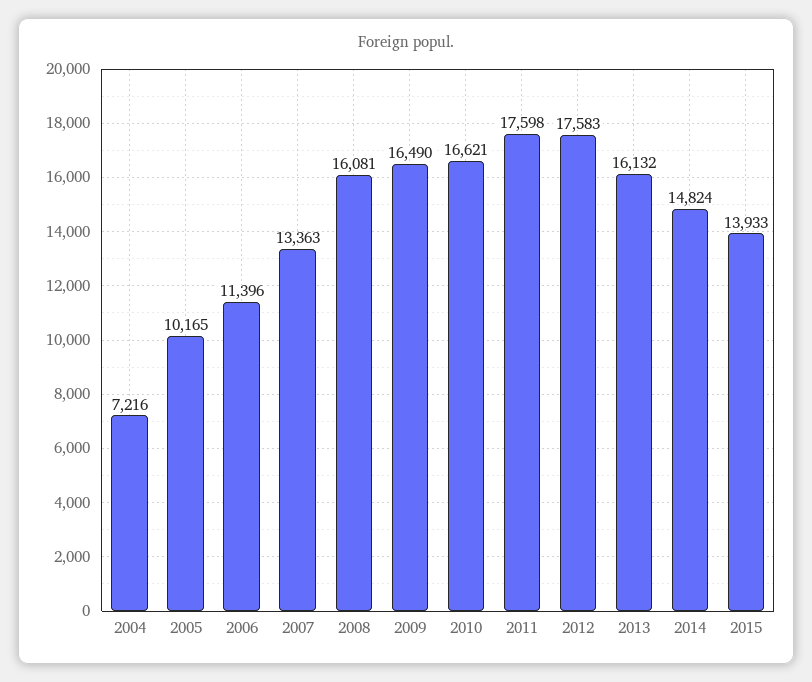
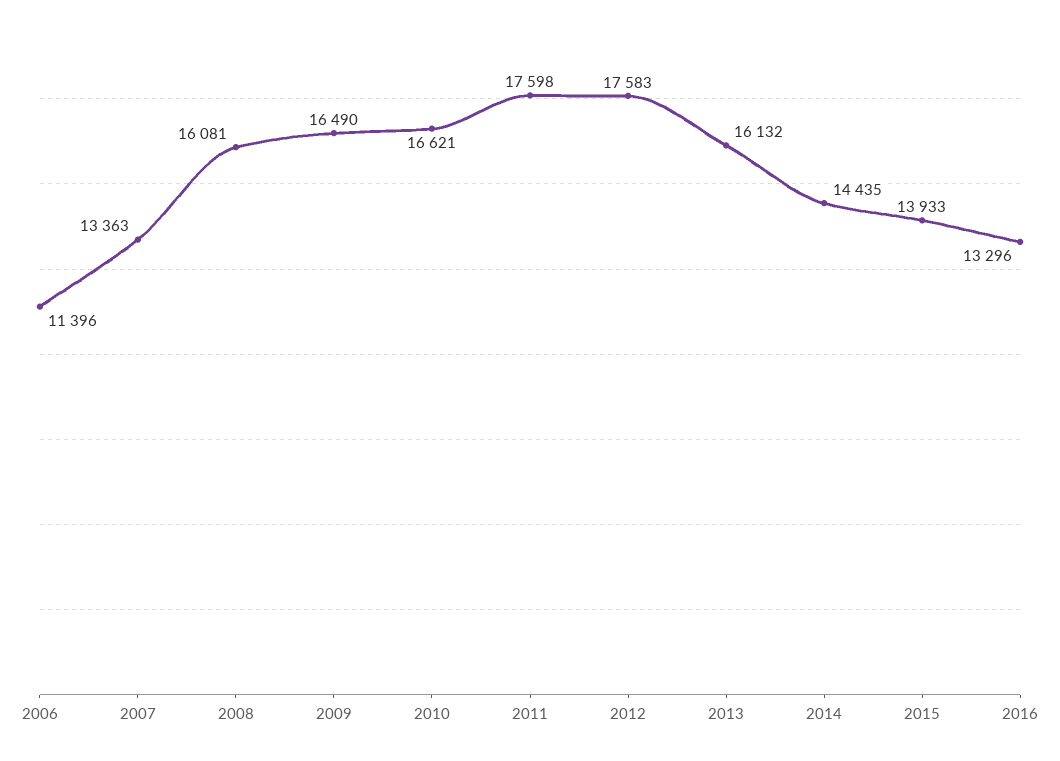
2004: 7216 -> none
2005: 10165 -> none
2014: 14824 -> 14435
2016: none -> 13296

